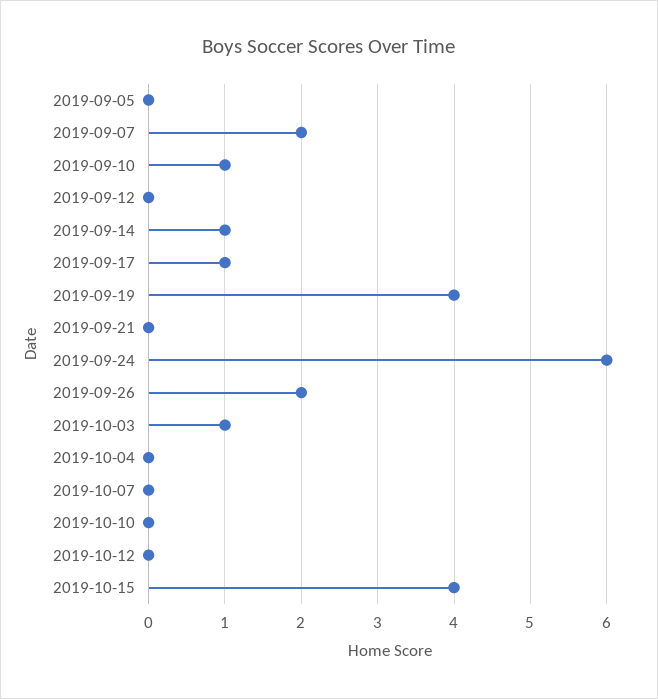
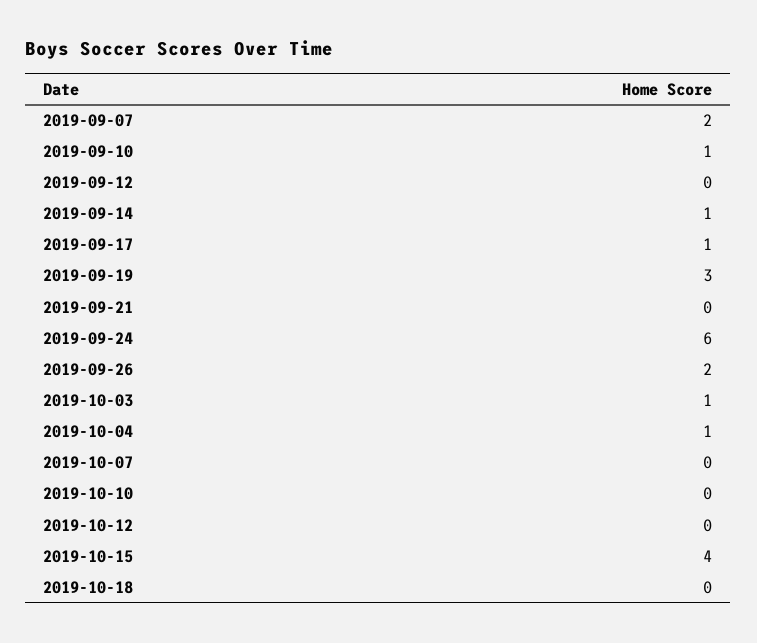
2019-09-05: 0 -> none
2019-09-19: 4 -> 3
2019-10-04: 0 -> 1
2019-10-18: none -> 0

